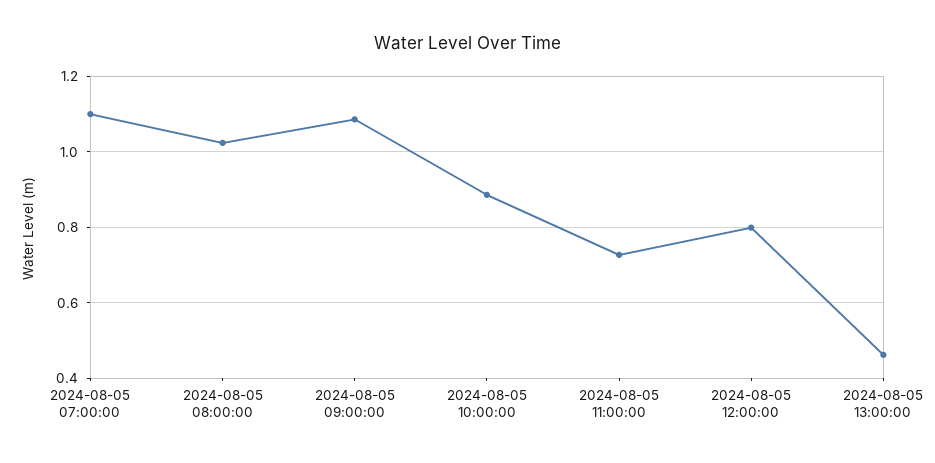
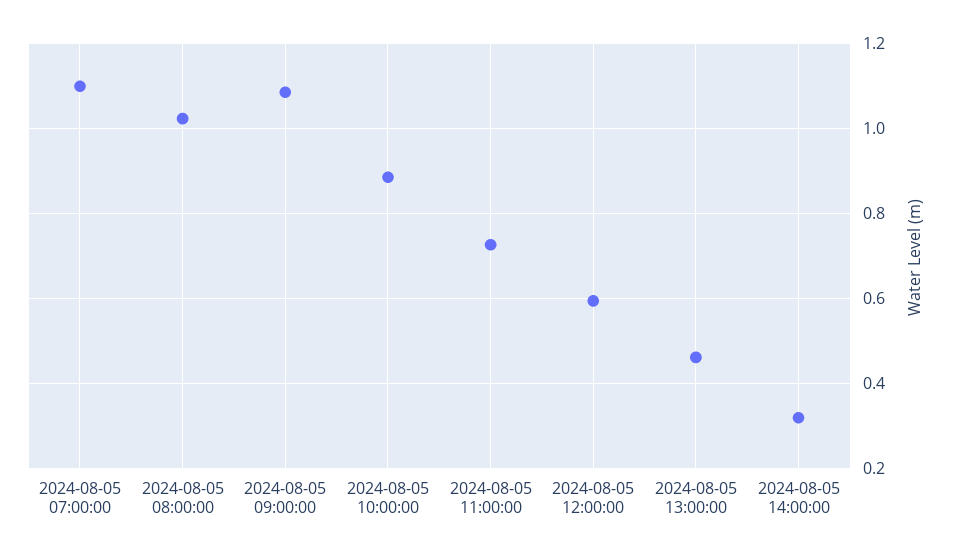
2024-08-05 12:00:00: 0.8 -> 0.6
2024-08-05 14:00:00: none -> 0.32

